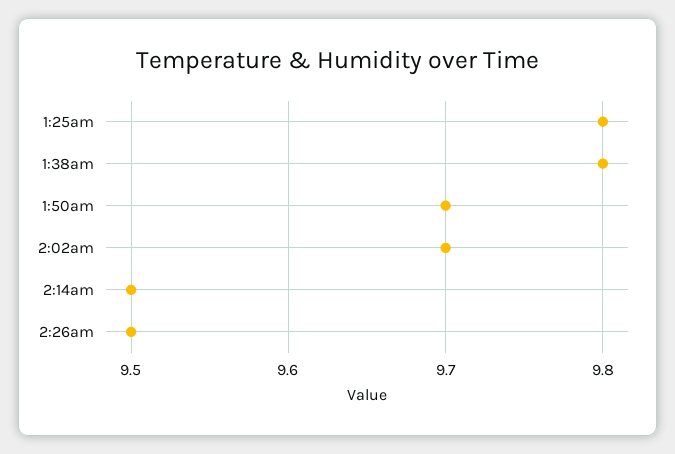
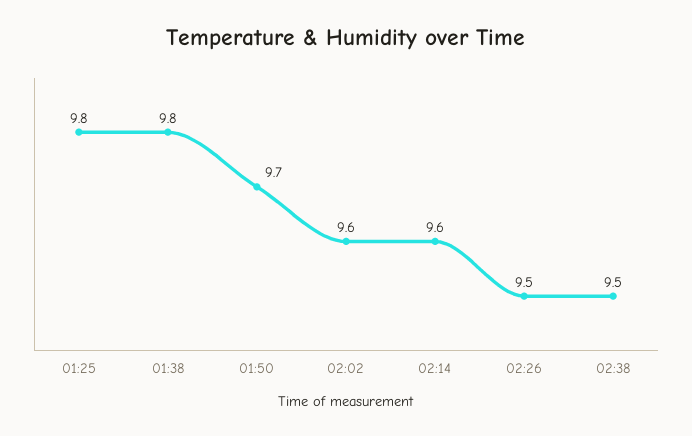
2:02am: 9.7 -> 9.6
2:14am: 9.5 -> 9.6
02:38: none -> 9.5

